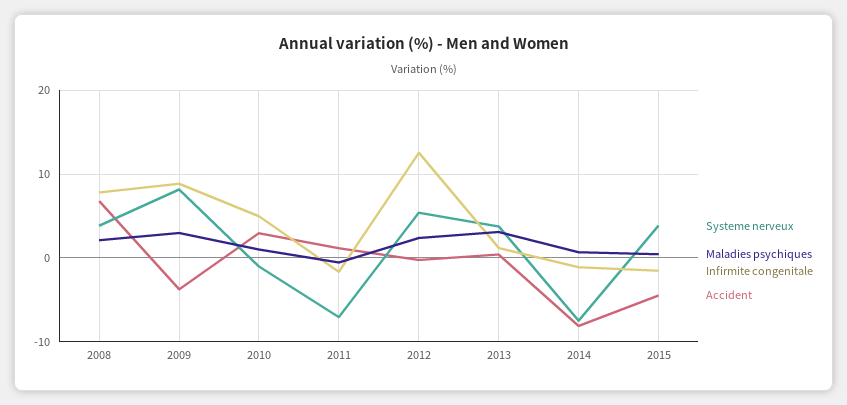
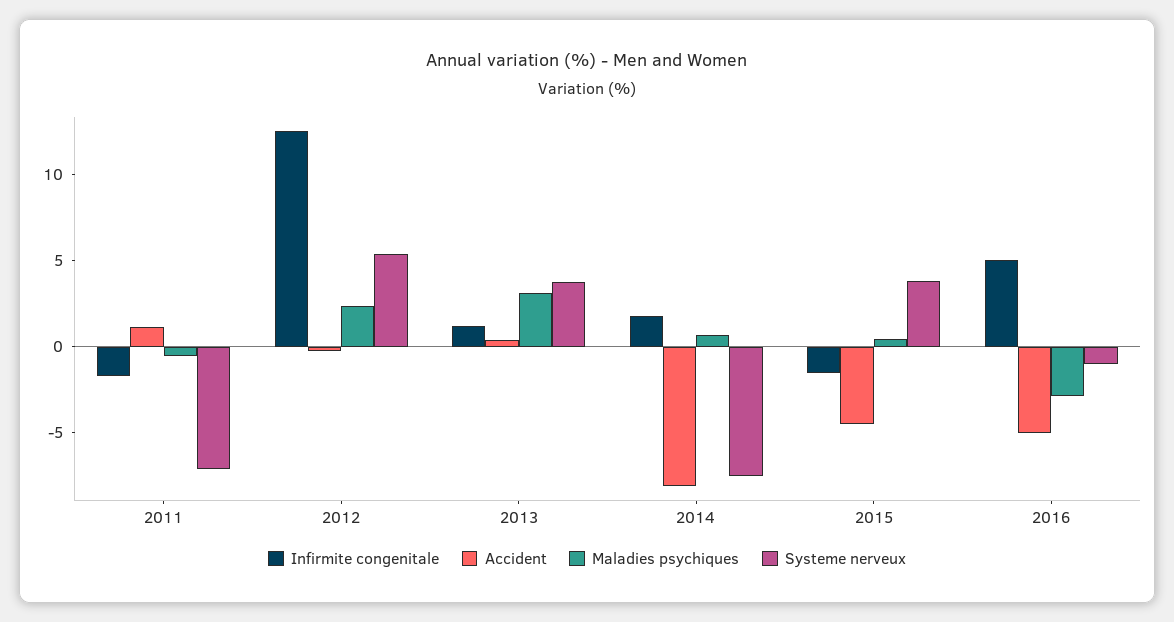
Systeme nerveux, 2008: 4 -> none
Maladies psychiques, 2008: 2 -> none
Infirmite congenitale, 2008: 8 -> none
Accident, 2008: 7 -> none
Systeme nerveux, 2009: 8 -> none
Maladies psychiques, 2009: 3 -> none
Infirmite congenitale, 2009: 9 -> none
Accident, 2009: -4 -> none
Systeme nerveux, 2010: -1 -> none
Maladies psychiques, 2010: 1 -> none
Infirmite congenitale, 2010: 5 -> none
Accident, 2010: 3 -> none
Infirmite congenitale, 2014: -1 -> 2
Infirmite congenitale, 2016: none -> 5
Accident, 2016: none -> -5
Maladies psychiques, 2016: none -> -3
Systeme nerveux, 2016: none -> -1

